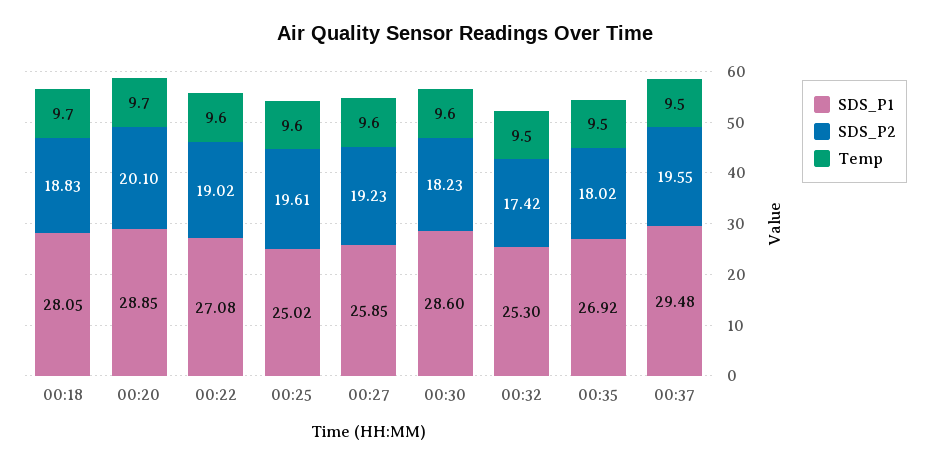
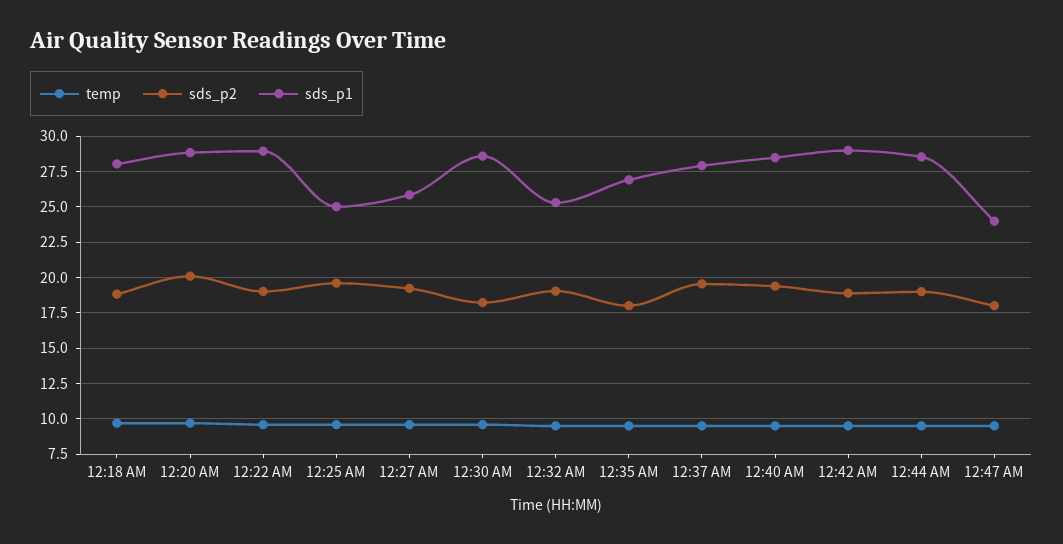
SDS_P1, 00:22: 27.08 -> 29
SDS_P2, 00:32: 17.42 -> 19
SDS_P1, 00:37: 29.48 -> 28
Temp, 12:40 AM: none -> 9.5
SDS_P2, 12:40 AM: none -> 19.5
SDS_P1, 12:40 AM: none -> 28.5
Temp, 12:42 AM: none -> 9.5
SDS_P2, 12:42 AM: none -> 19
SDS_P1, 12:42 AM: none -> 29
Temp, 12:44 AM: none -> 9.5
SDS_P2, 12:44 AM: none -> 19
SDS_P1, 12:44 AM: none -> 28.5
Temp, 12:47 AM: none -> 9.5
SDS_P2, 12:47 AM: none -> 18
SDS_P1, 12:47 AM: none -> 24

